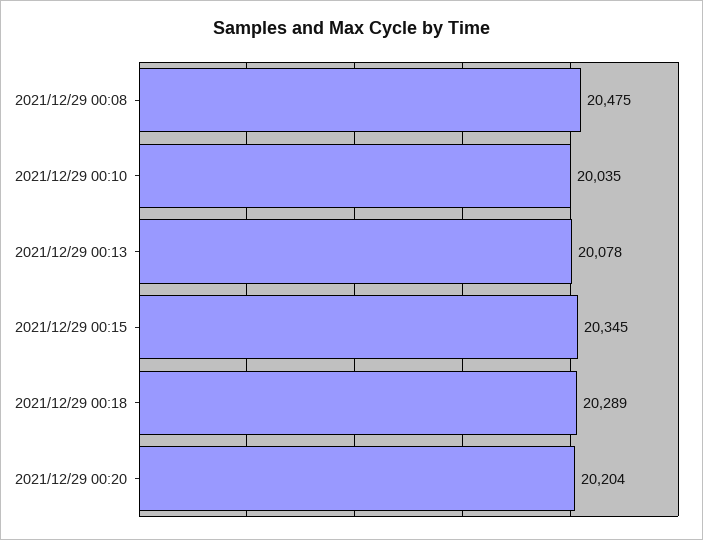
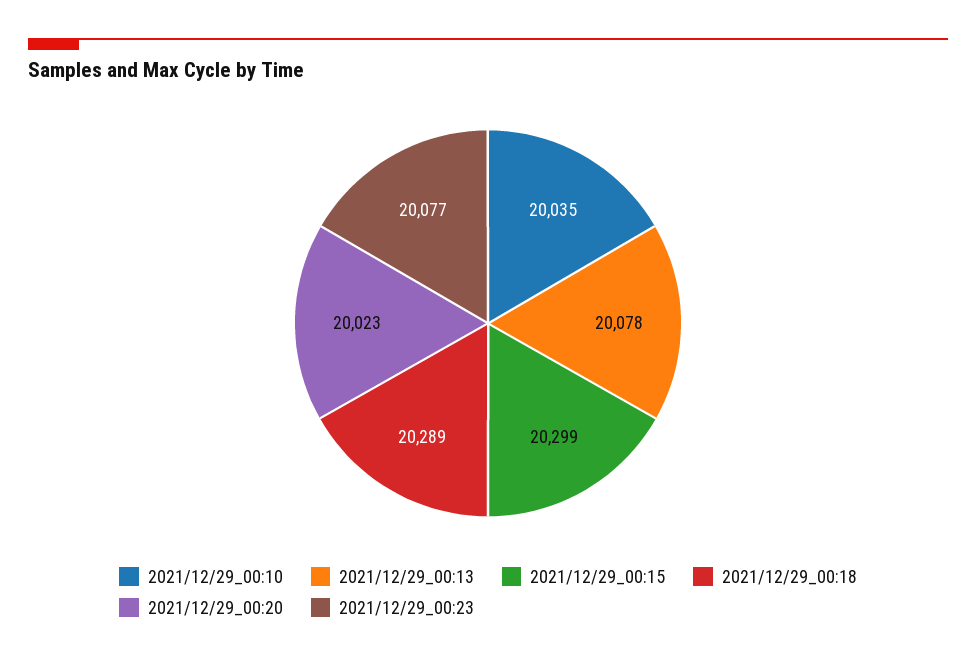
2021/12/29 00:08: 20475 -> none
2021/12/29 00:15: 20345 -> 20299
2021/12/29 00:20: 20204 -> 20023
2021/12/29_00:23: none -> 20077

